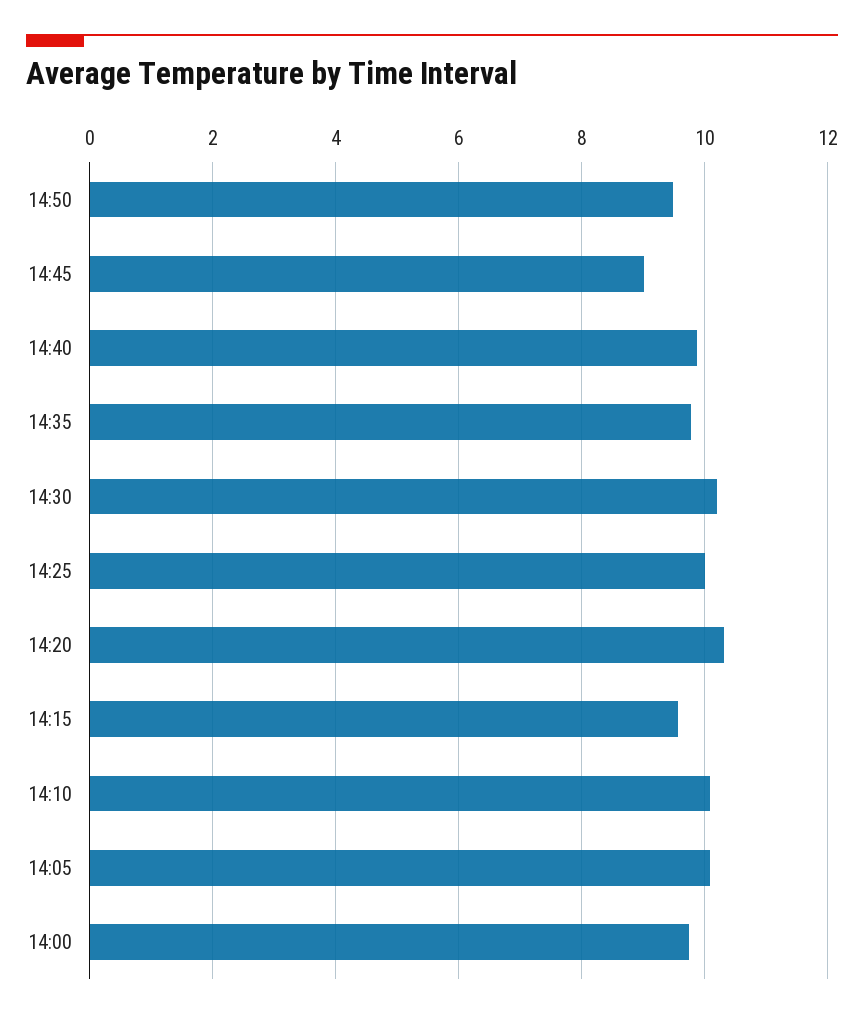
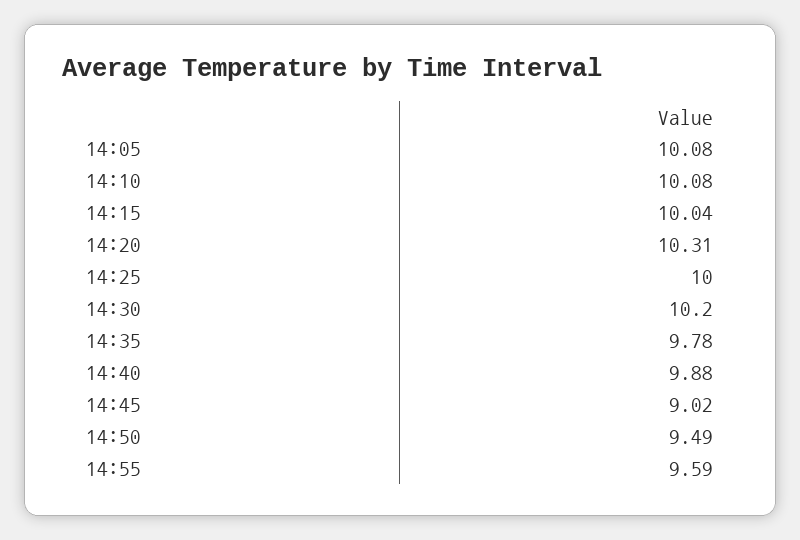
14:15: 9.6 -> 10.04
14:00: 9.8 -> none
14:55: none -> 9.59

